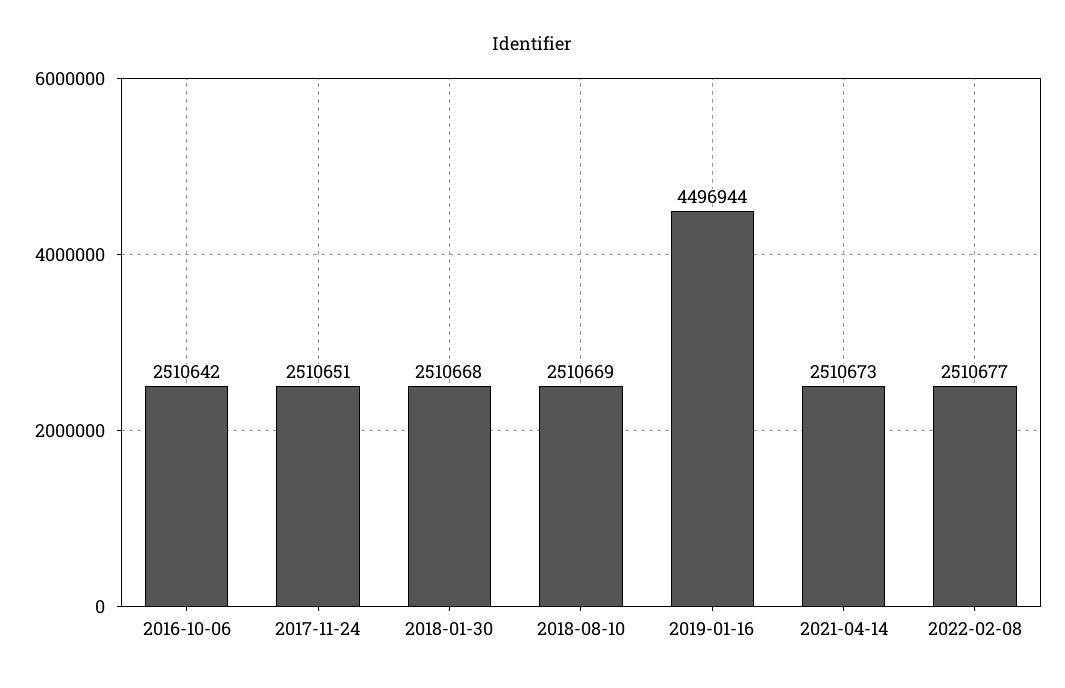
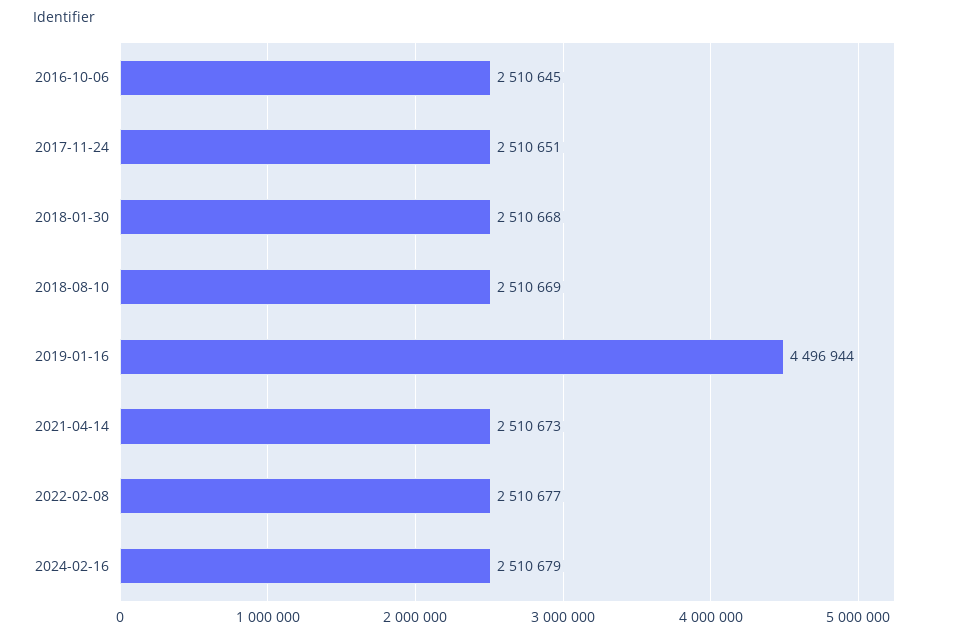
2016-10-06: 2510642 -> 2510645
2024-02-16: none -> 2510679

